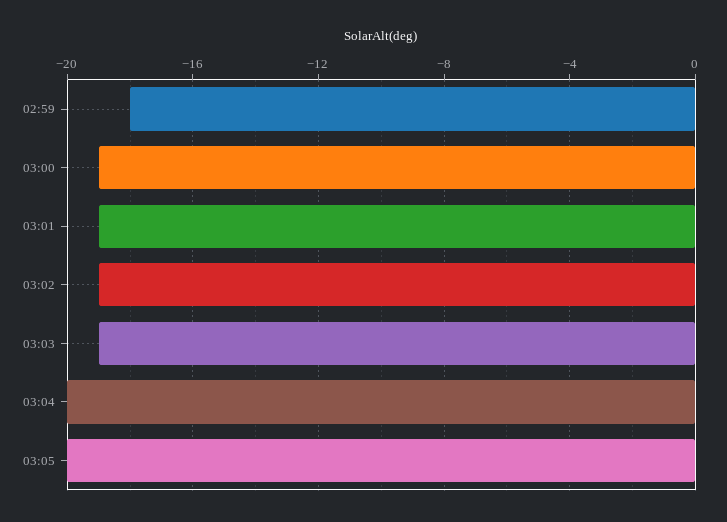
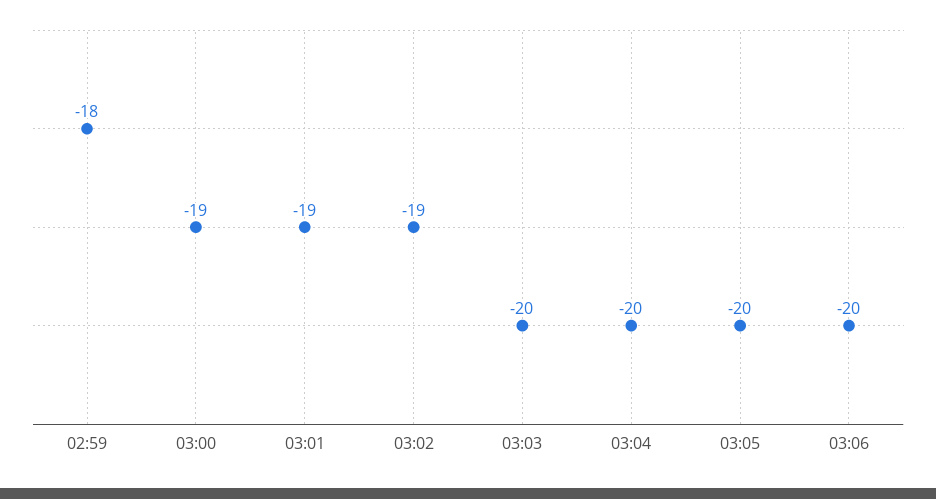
03:03: -19 -> -20
03:06: none -> -20

